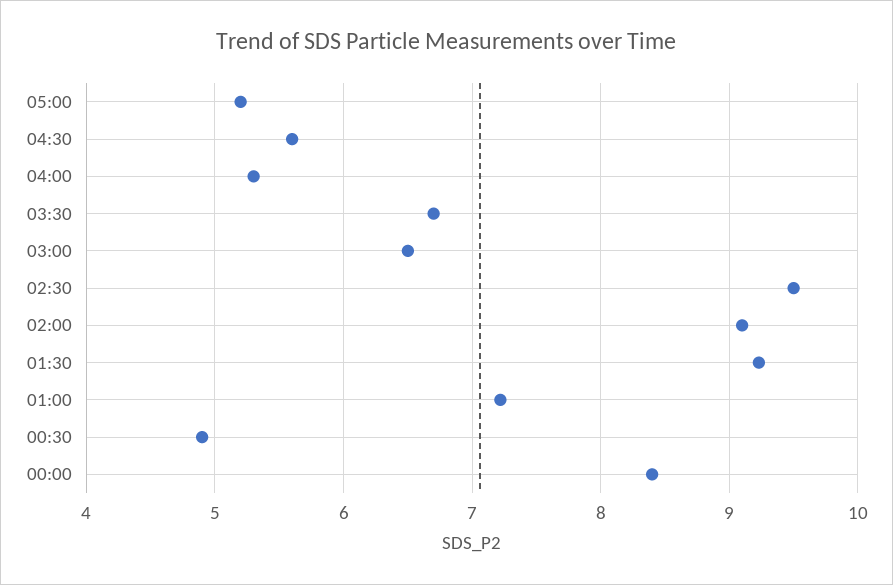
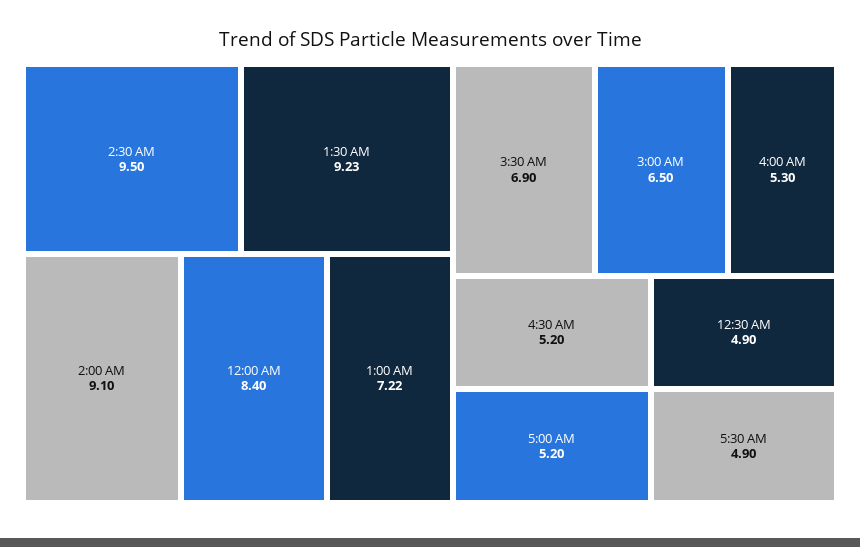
04:30: 5.6 -> 5.2
03:30: 6.7 -> 6.9
5:30 AM: none -> 4.9

